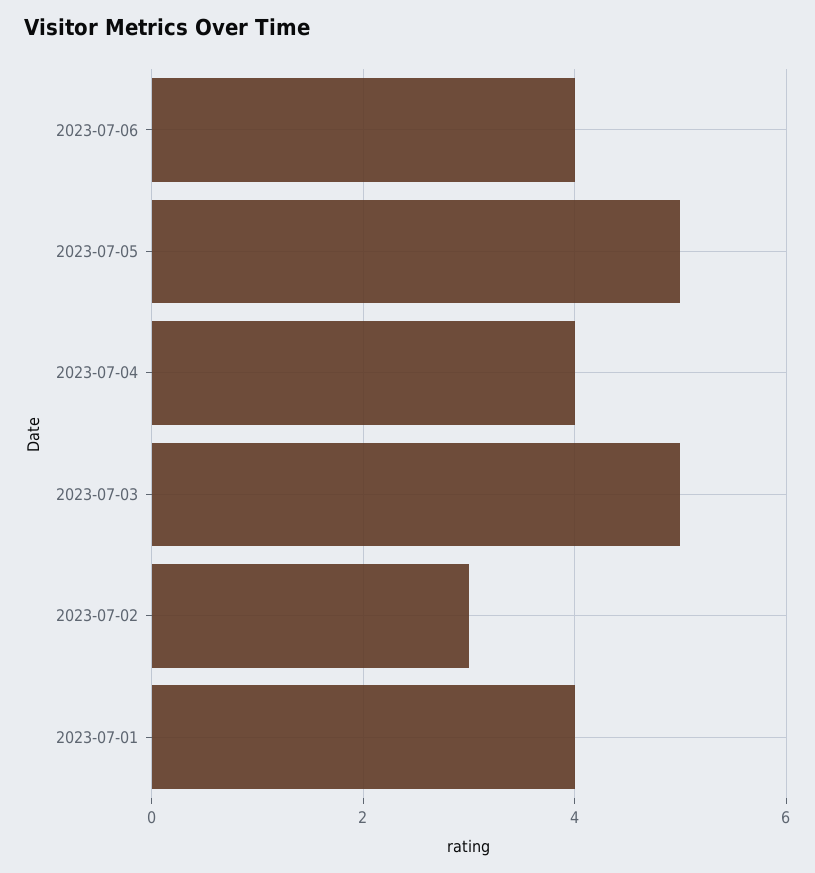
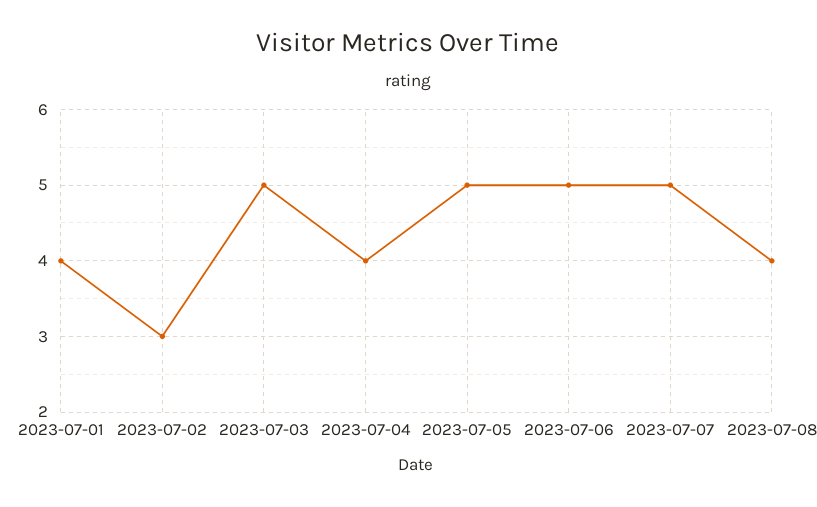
2023-07-06: 4 -> 5
2023-07-07: none -> 5
2023-07-08: none -> 4

